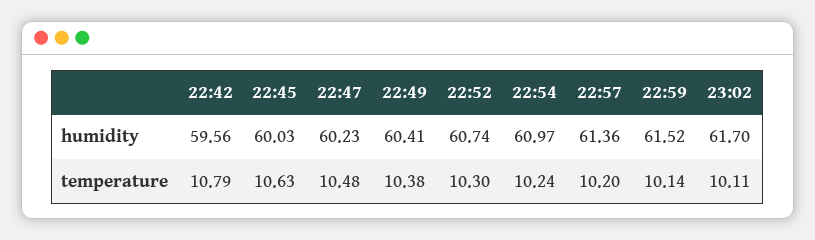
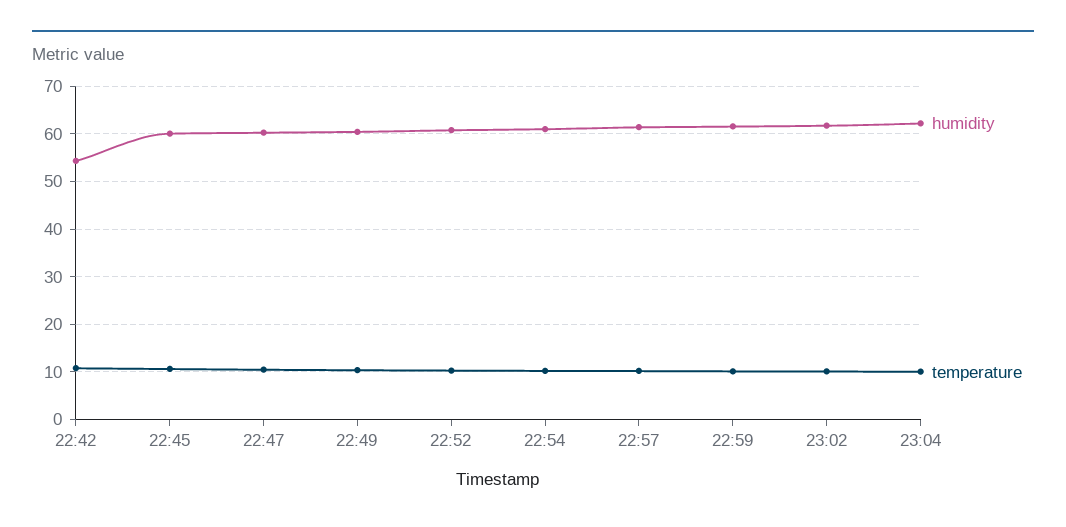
humidity, 22:42: 59.56 -> 54
humidity, 23:04: none -> 62
temperature, 23:04: none -> 10

